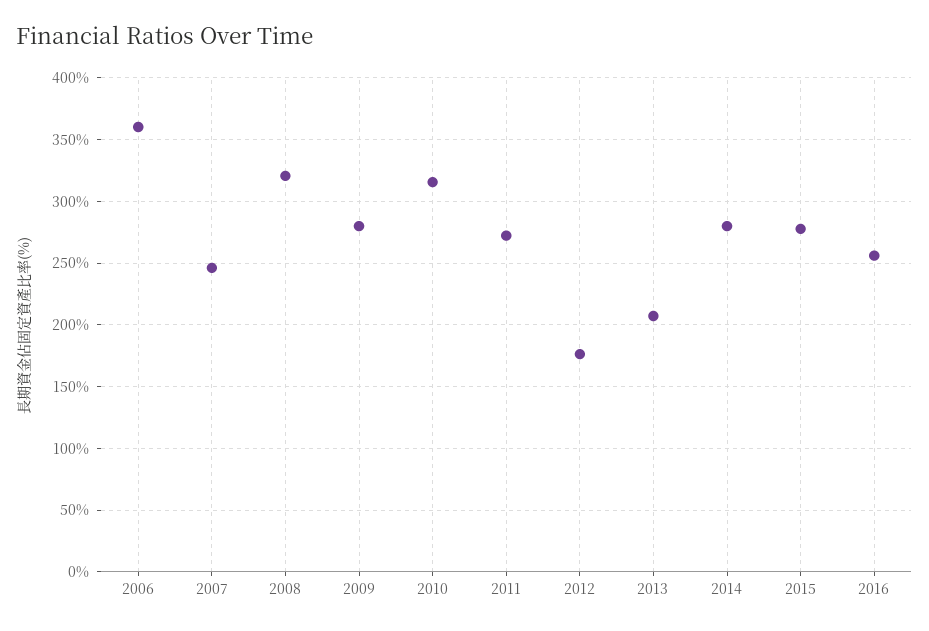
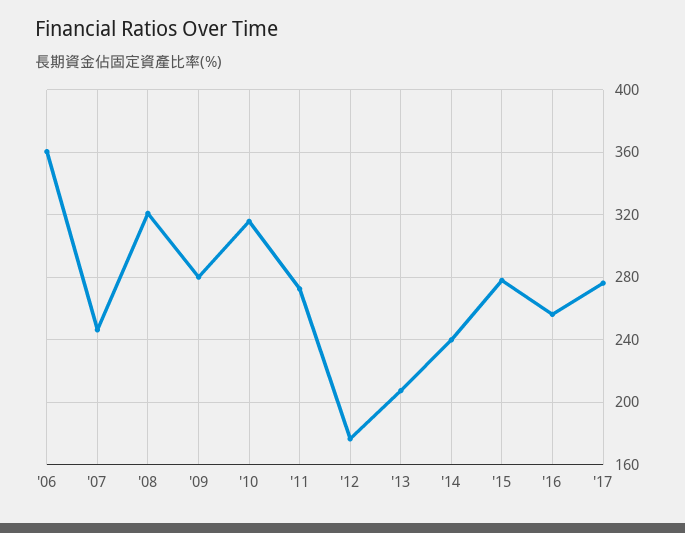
2014: 280 -> 240
'17: none -> 275

